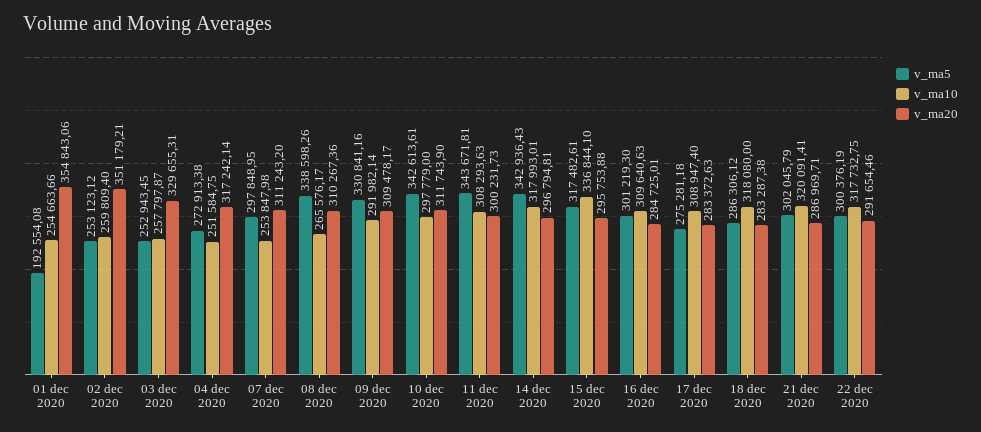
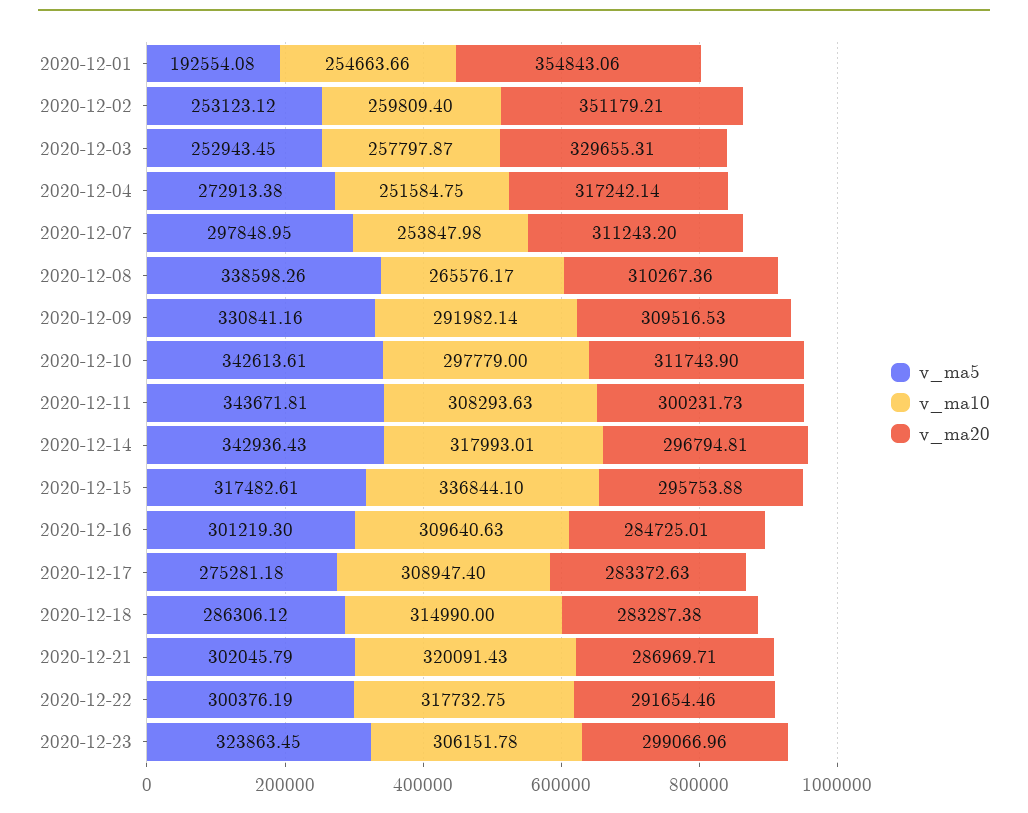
v_ma20, 09 dec 2020: 309478.17 -> 309516.53
v_ma10, 18 dec 2020: 318080 -> 314990
v_ma10, 21 dec 2020: 320091.41 -> 320091.43
v_ma5, 2020-12-23: none -> 323863.45
v_ma10, 2020-12-23: none -> 306151.78
v_ma20, 2020-12-23: none -> 299066.96

